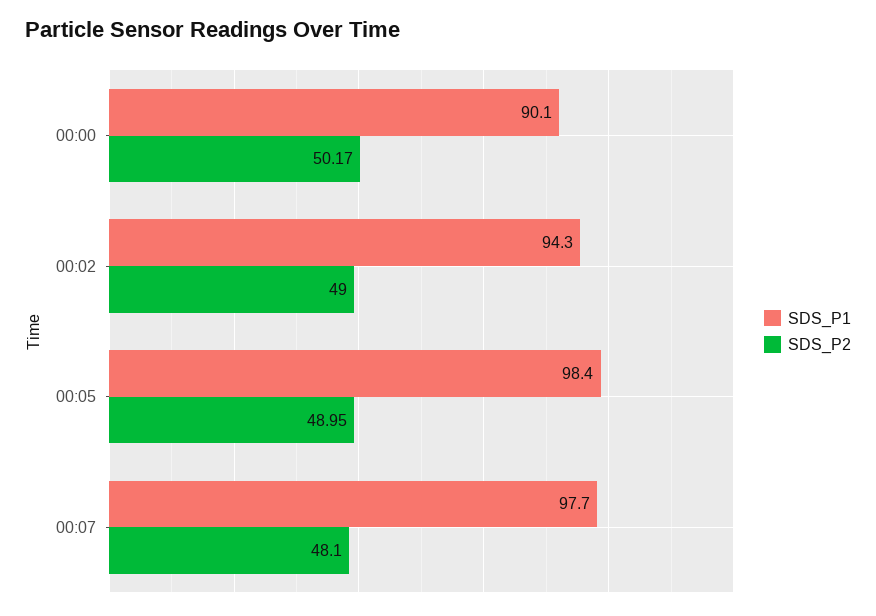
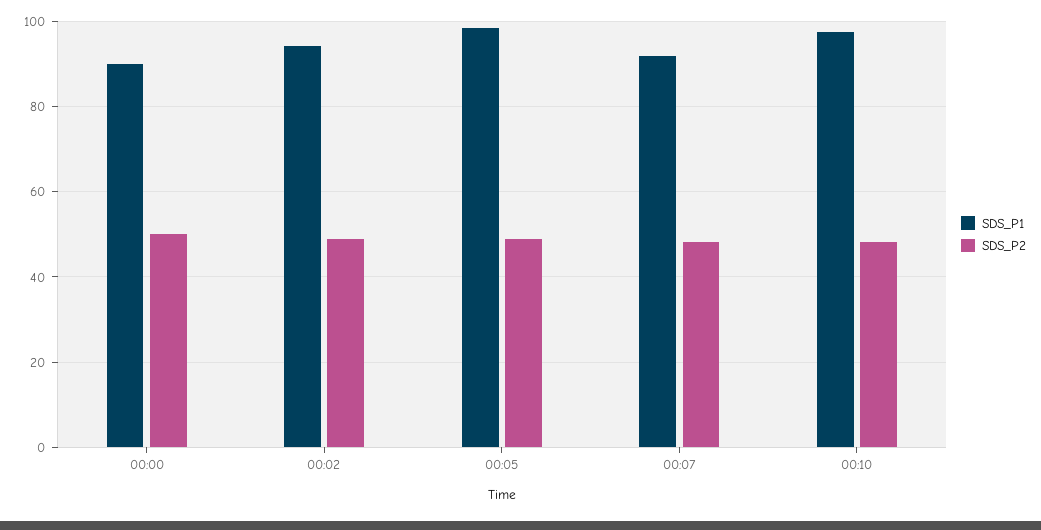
SDS_P1, 00:07: 97.7 -> 92
SDS_P1, 00:10: none -> 98
SDS_P2, 00:10: none -> 48

